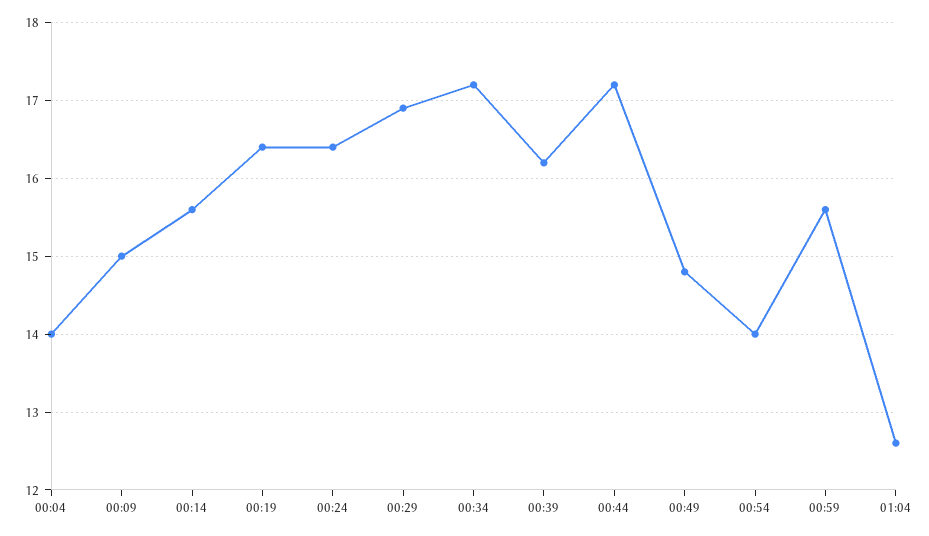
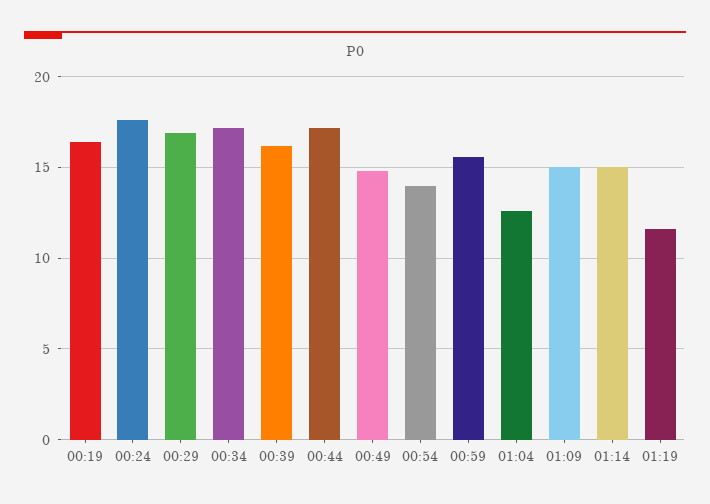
00:04: 14 -> none
00:09: 15 -> none
00:14: 15.6 -> none
00:24: 16.4 -> 17.5
01:09: none -> 15
01:14: none -> 15
01:19: none -> 11.5

